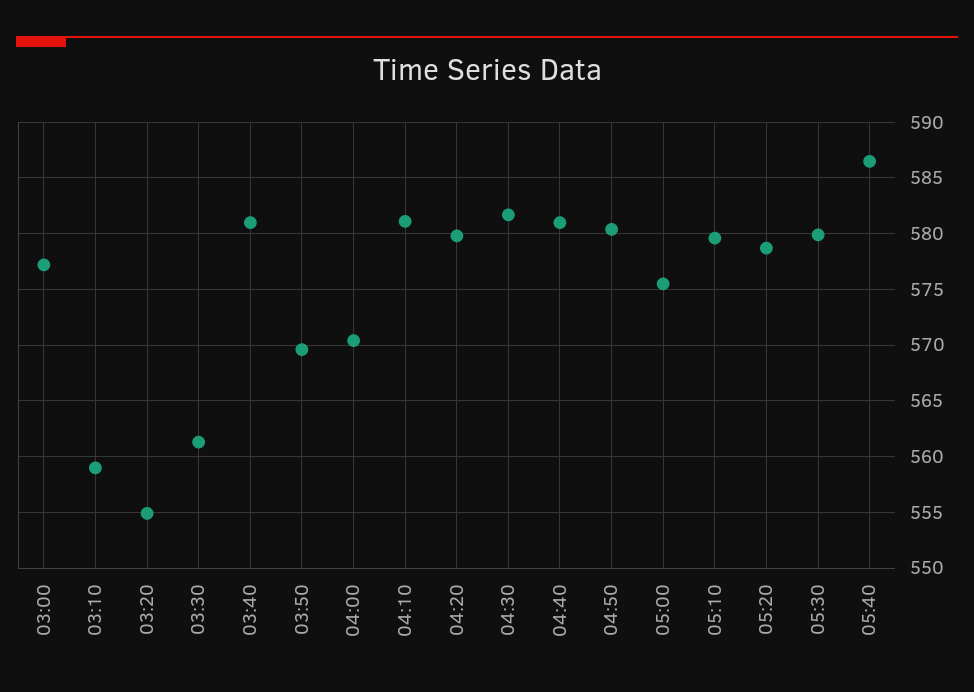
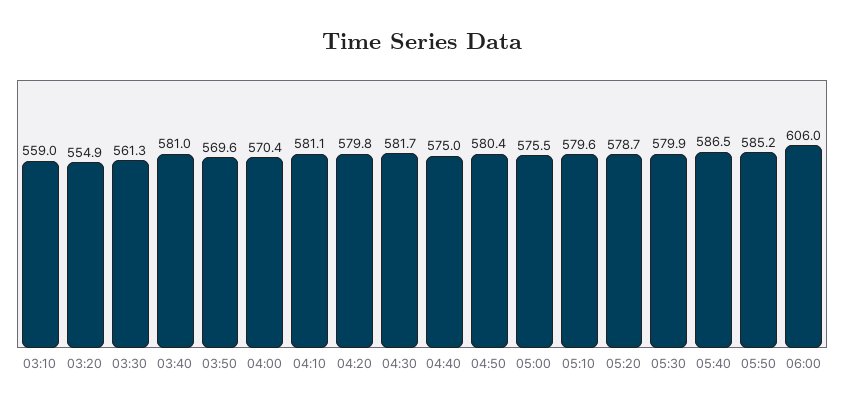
03:00: 577 -> none
04:40: 581 -> 575
05:50: none -> 585.2
06:00: none -> 606

